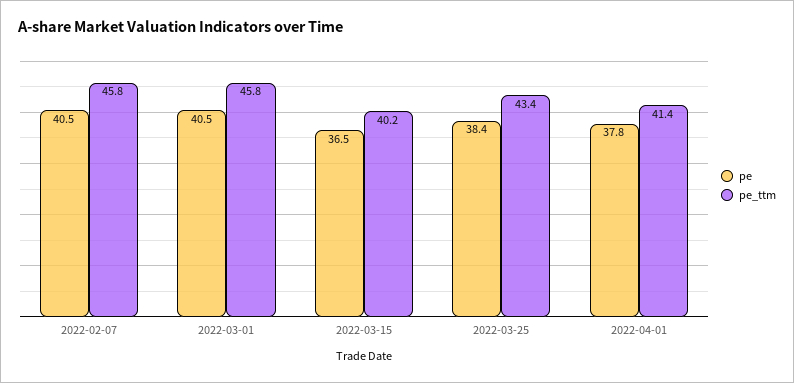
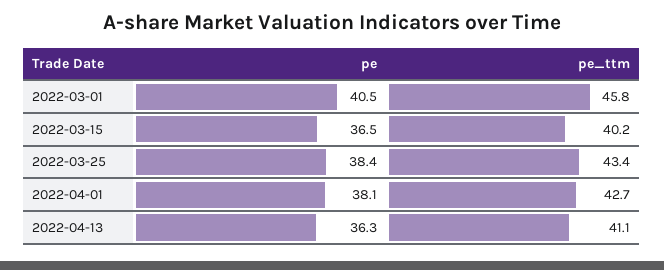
pe, 2022-02-07: 40.5 -> none
pe_ttm, 2022-02-07: 45.8 -> none
pe, 2022-04-01: 37.8 -> 38.1
pe_ttm, 2022-04-01: 41.4 -> 42.7
pe, 2022-04-13: none -> 36.3
pe_ttm, 2022-04-13: none -> 41.1

